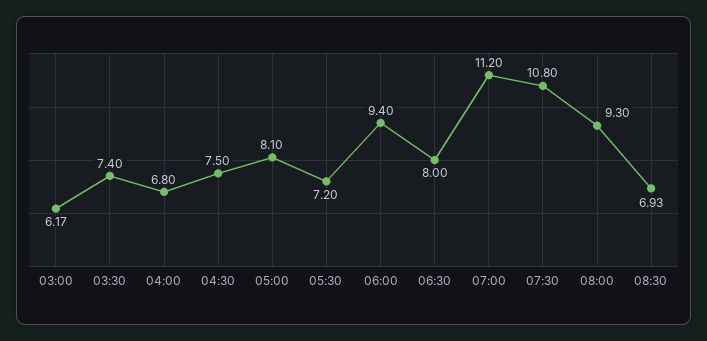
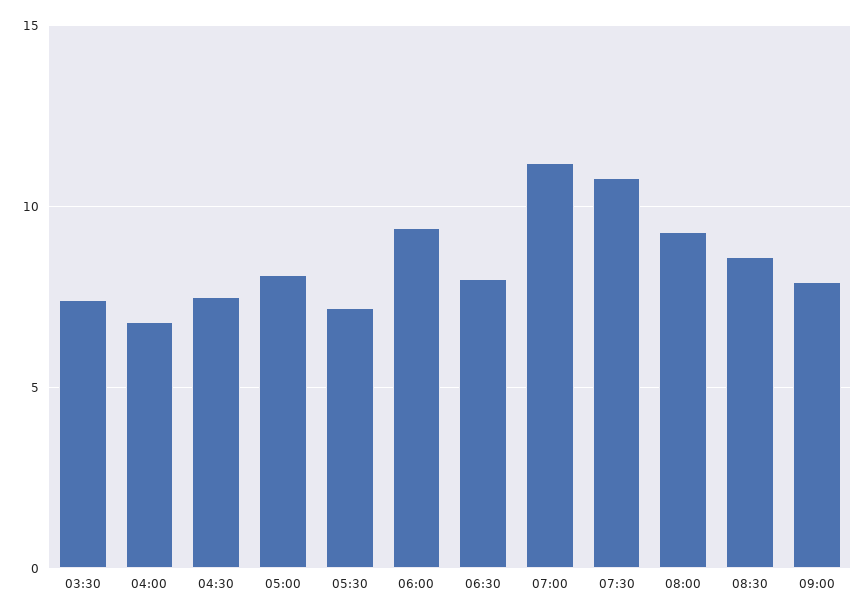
03:00: 6.17 -> none
08:30: 6.93 -> 8.5
09:00: none -> 8

